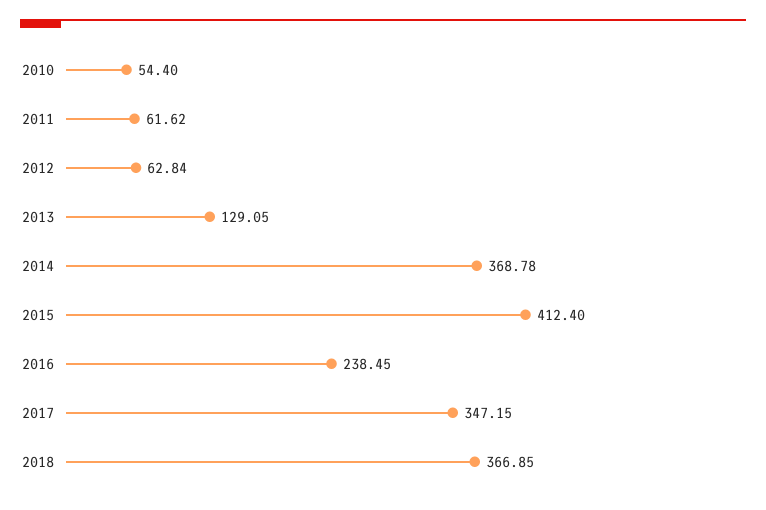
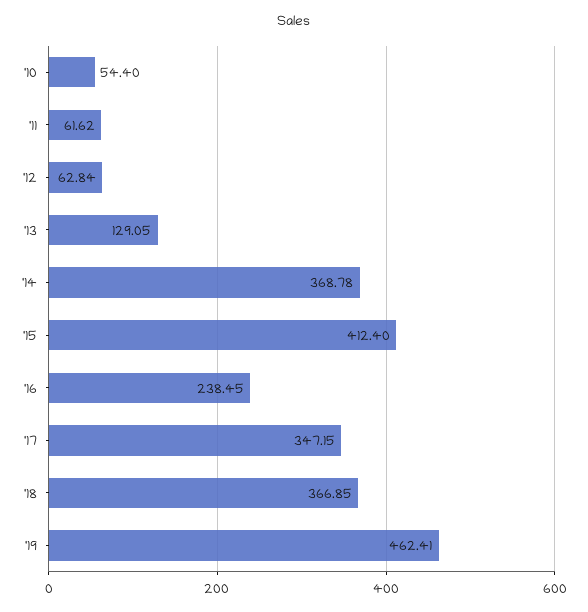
'19: none -> 462.41

